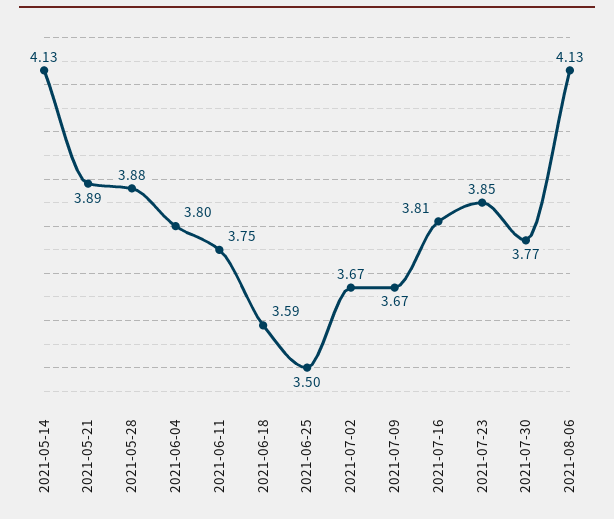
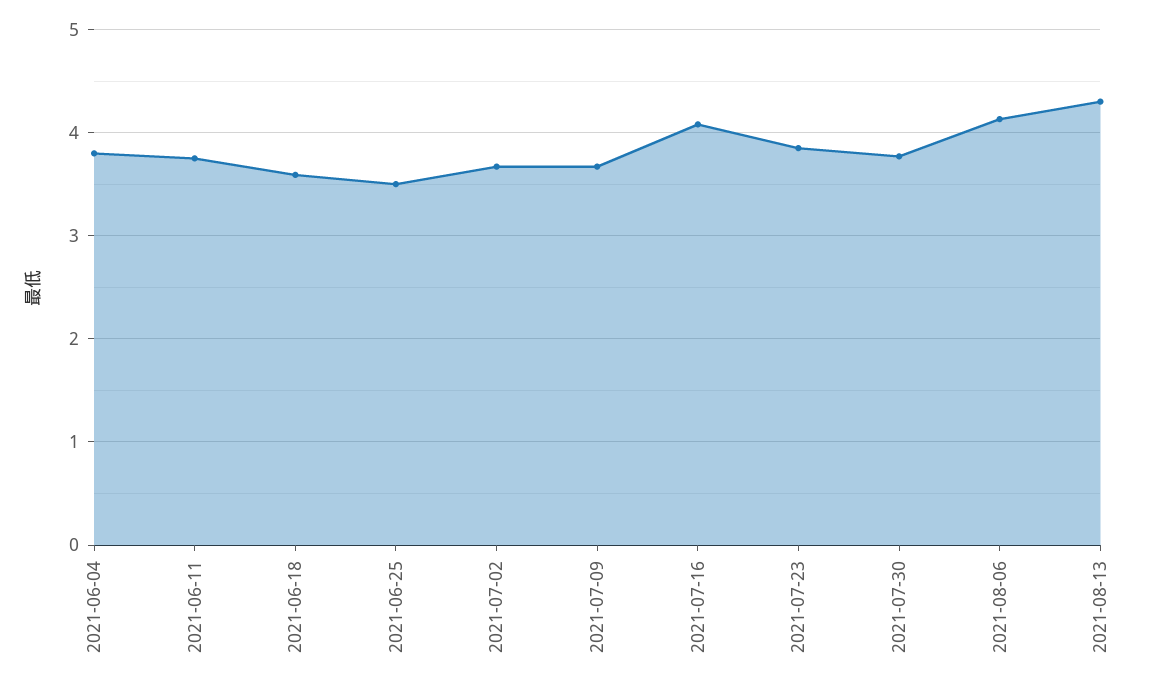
2021-05-14: 4.13 -> none
2021-05-21: 3.89 -> none
2021-05-28: 3.88 -> none
2021-07-16: 3.81 -> 4.1
2021-08-13: none -> 4.3

